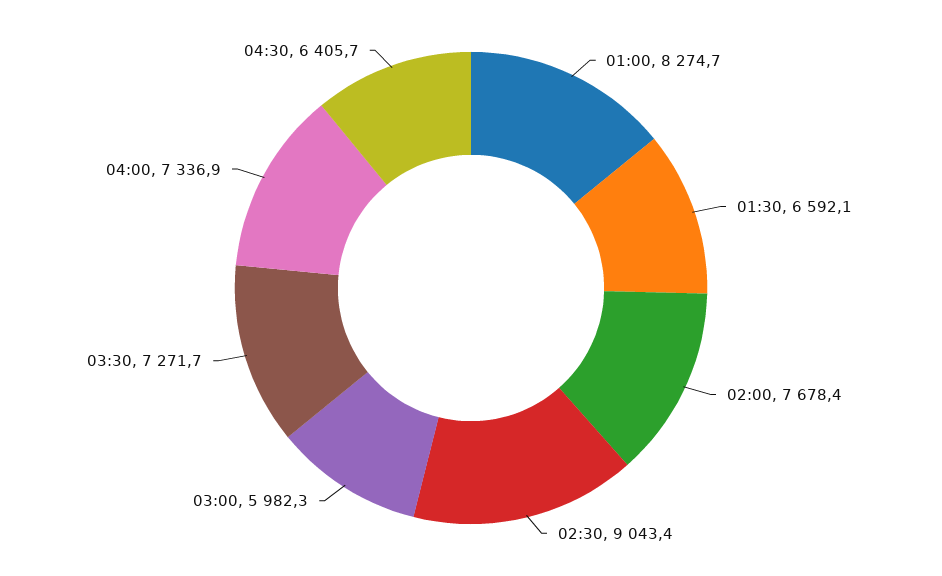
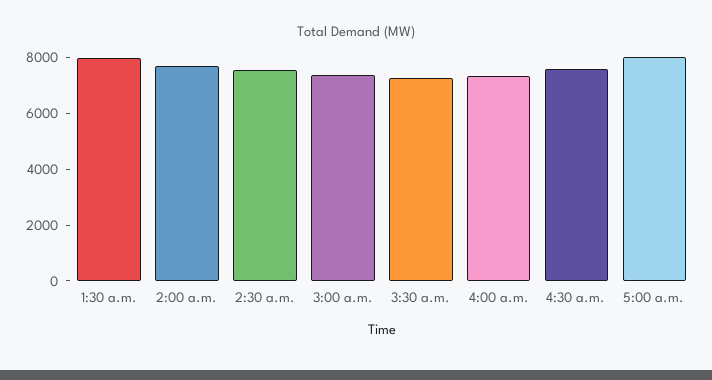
01:00: 8274.7 -> none
01:30: 6592.1 -> 8000
02:30: 9043.4 -> 7500
03:00: 5982.3 -> 7500
04:30: 6405.7 -> 7500
5:00 a.m.: none -> 8000

